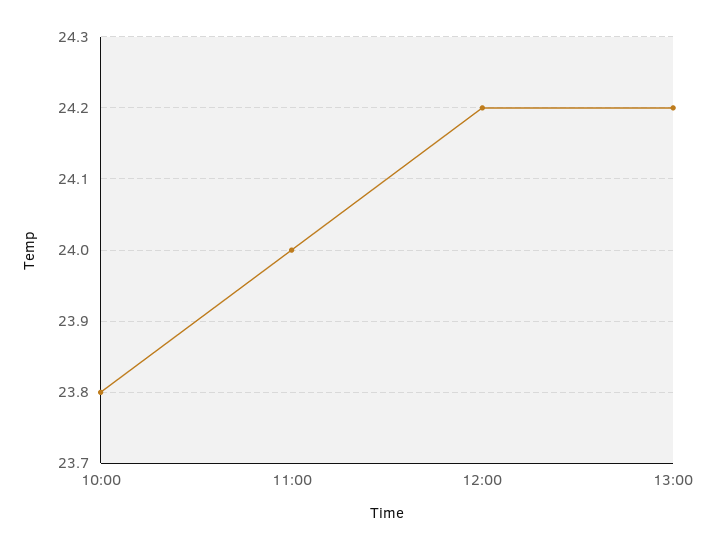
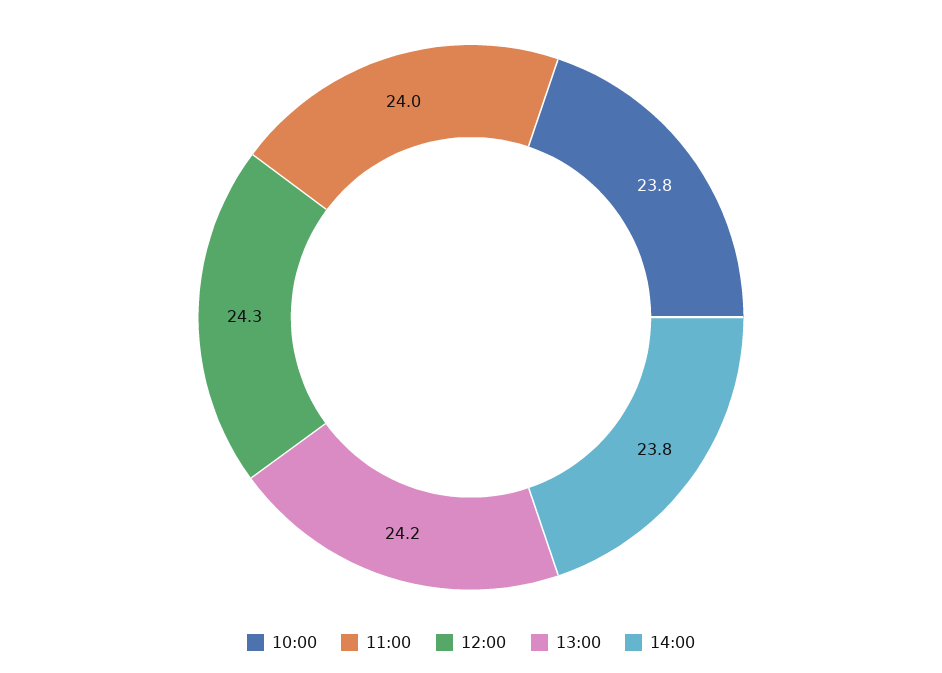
12:00: 24.2 -> 24.3
14:00: none -> 23.8

